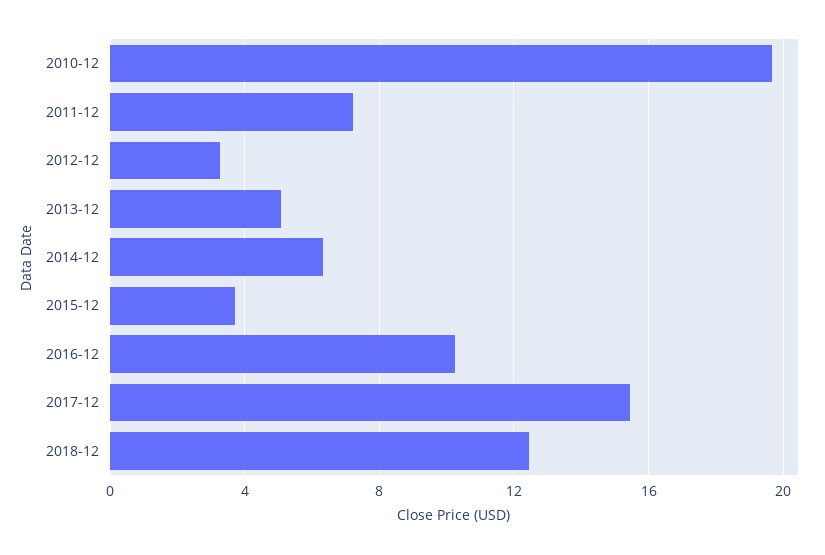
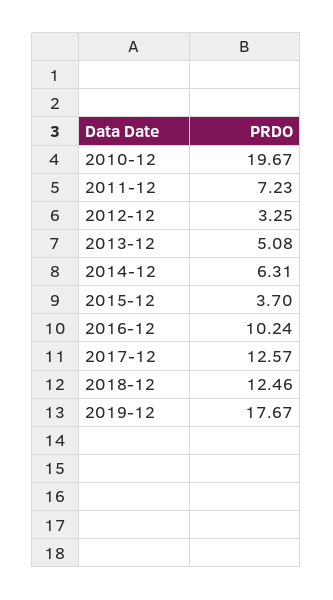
2017-12: 15.5 -> 12.57
2019-12: none -> 17.67

